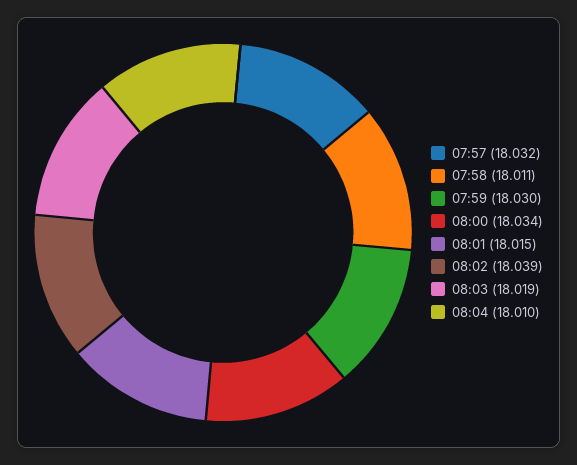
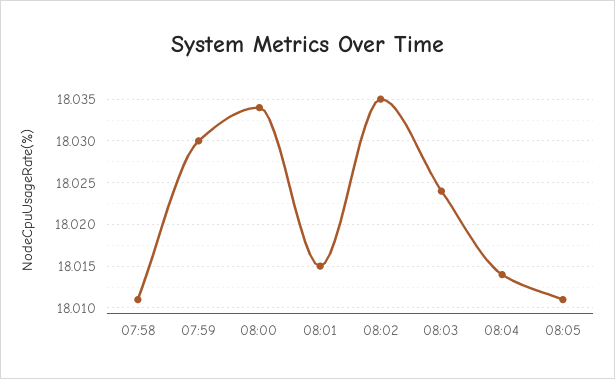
07:57: 18.032 -> none
08:02: 18.039 -> 18.035
08:03: 18.019 -> 18.024
08:04: 18.01 -> 18.014
08:05: none -> 18.011

